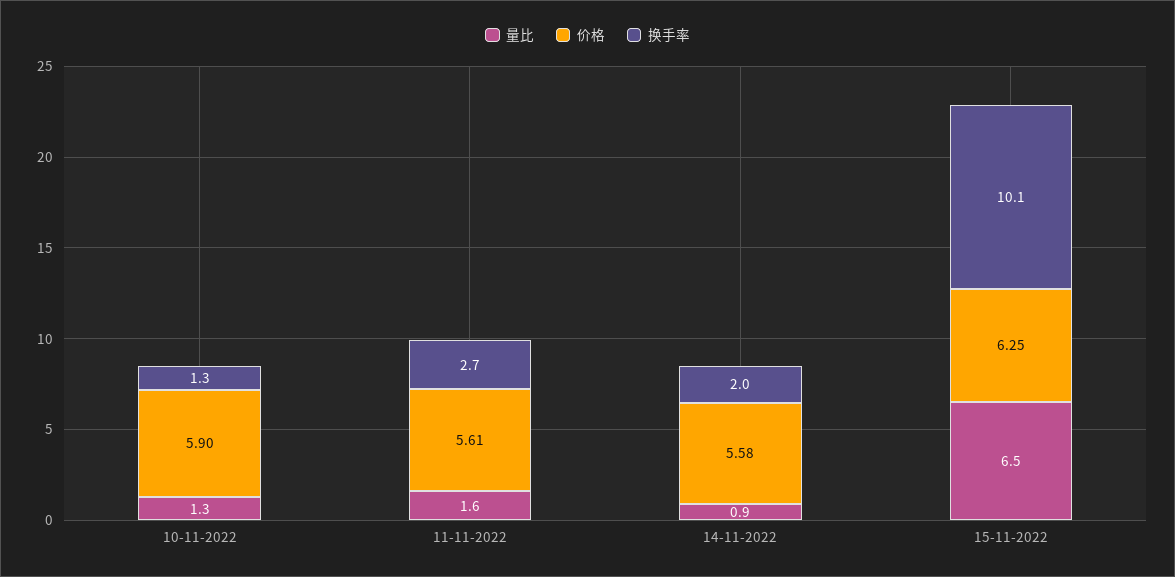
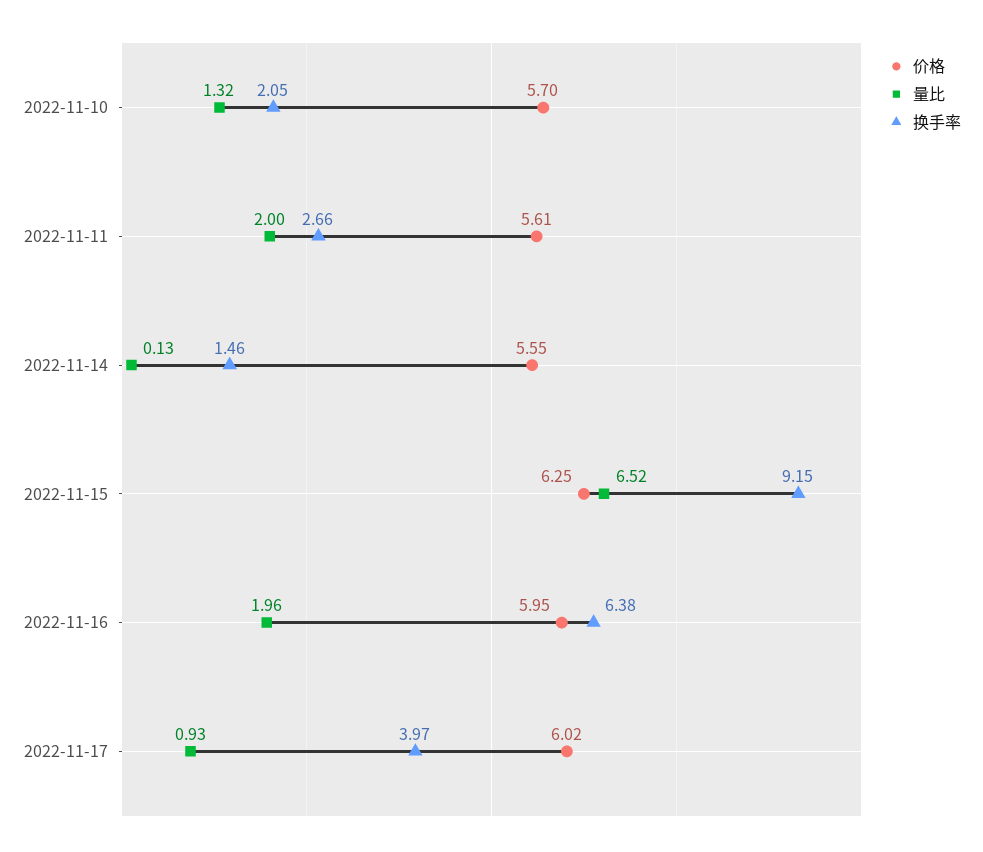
价格, 10-11-2022: 5.9 -> 5.7
换手率, 10-11-2022: 1.3 -> 2.05
量比, 11-11-2022: 1.6 -> 2
量比, 14-11-2022: 0.9 -> 0.13
价格, 14-11-2022: 5.58 -> 5.55
换手率, 14-11-2022: 2 -> 1.46
换手率, 15-11-2022: 10.1 -> 9.15
价格, 2022-11-16: none -> 5.95
量比, 2022-11-16: none -> 1.96
换手率, 2022-11-16: none -> 6.38
价格, 2022-11-17: none -> 6.02
量比, 2022-11-17: none -> 0.93
换手率, 2022-11-17: none -> 3.97

